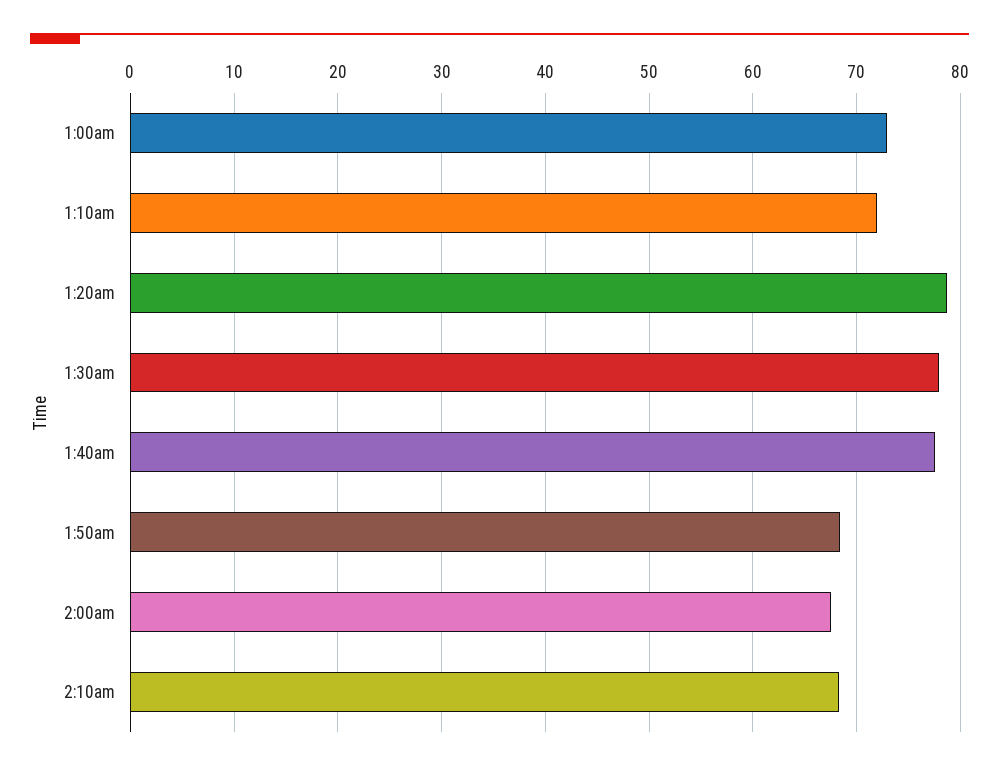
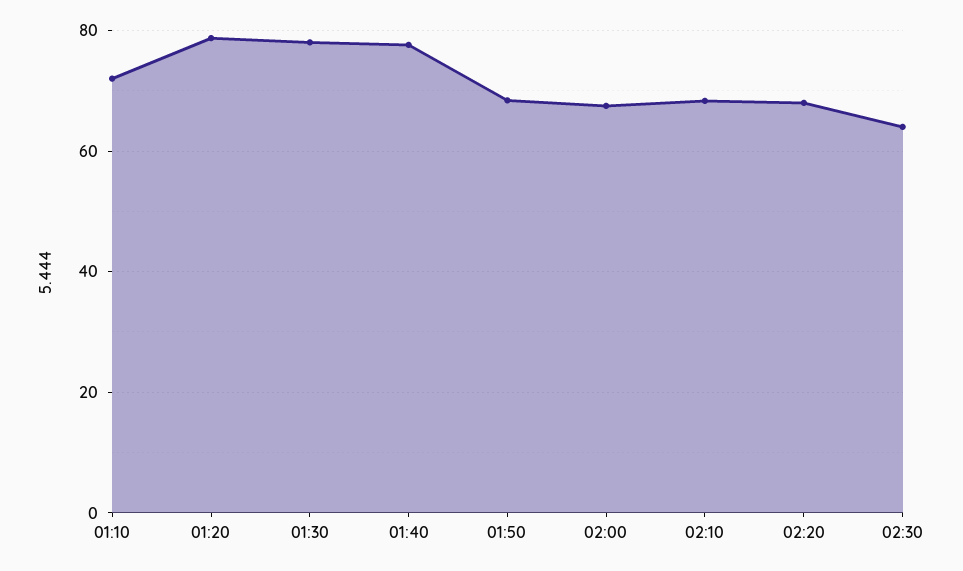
1:00am: 73 -> none
02:20: none -> 68
02:30: none -> 64

